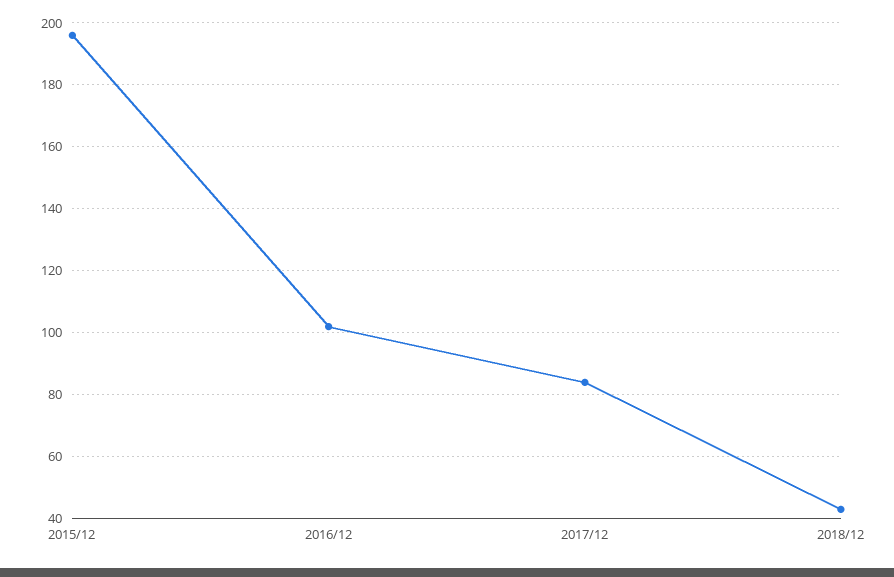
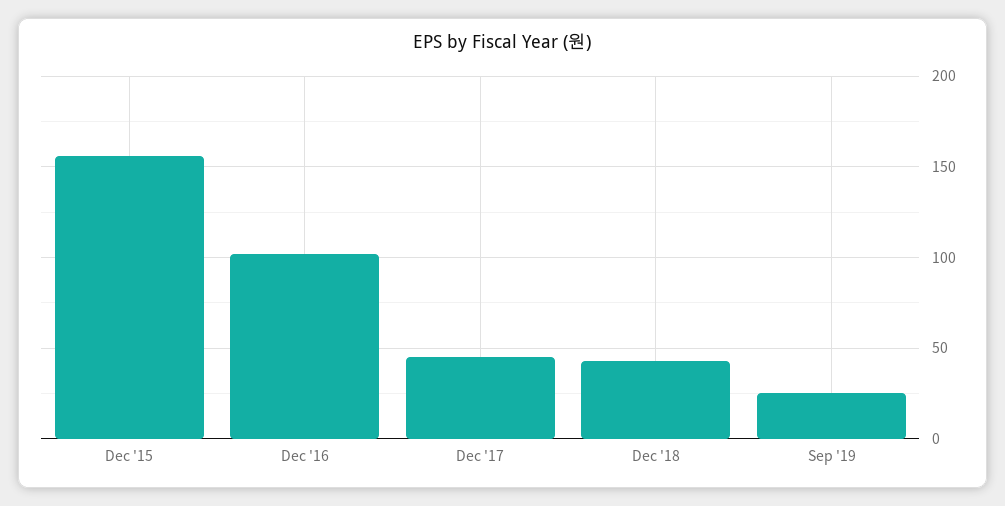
2015/12: 195 -> 155
2017/12: 85 -> 45
Sep '19: none -> 25

